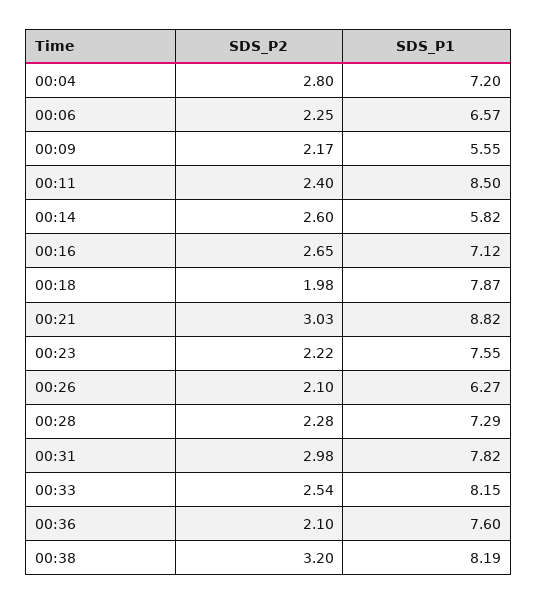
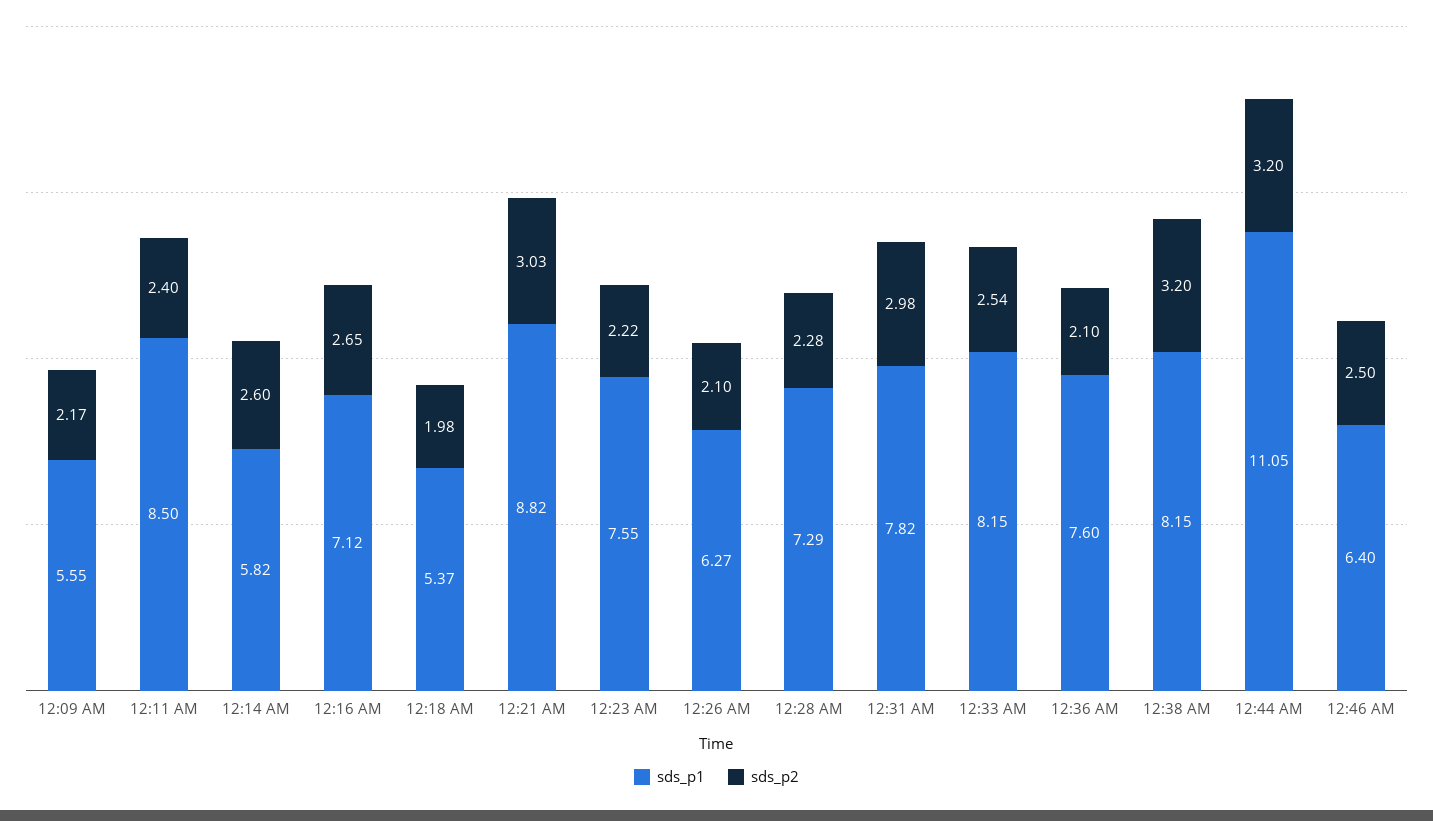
SDS_P2, 00:04: 2.8 -> none
SDS_P1, 00:04: 7.2 -> none
SDS_P2, 00:06: 2.25 -> none
SDS_P1, 00:06: 6.57 -> none
SDS_P1, 00:18: 7.87 -> 5.37
SDS_P1, 00:38: 8.19 -> 8.15
SDS_P1, 12:44 AM: none -> 11.05
SDS_P2, 12:44 AM: none -> 3.2
SDS_P1, 12:46 AM: none -> 6.4
SDS_P2, 12:46 AM: none -> 2.5

